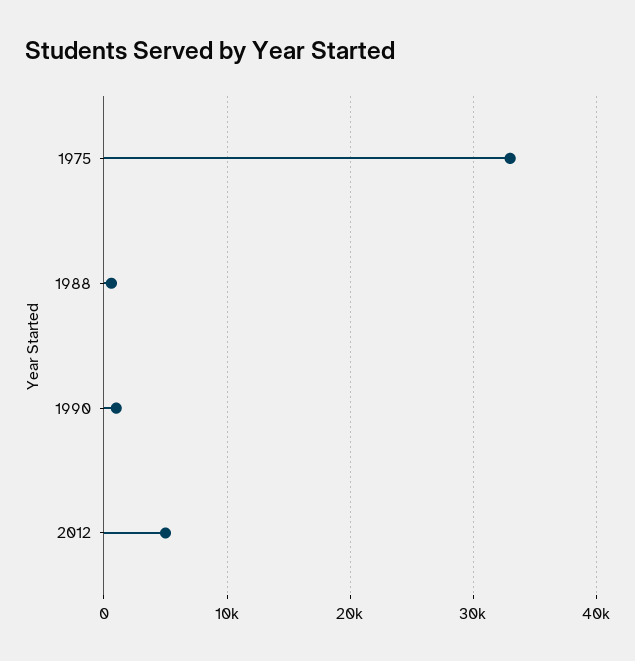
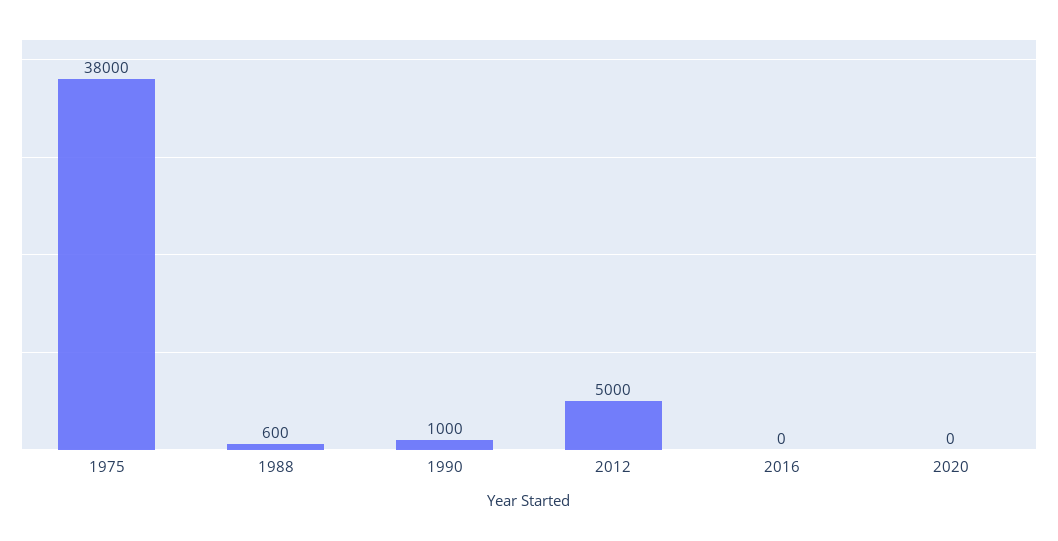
1975: 33000 -> 38000
2016: none -> 0
2020: none -> 0

